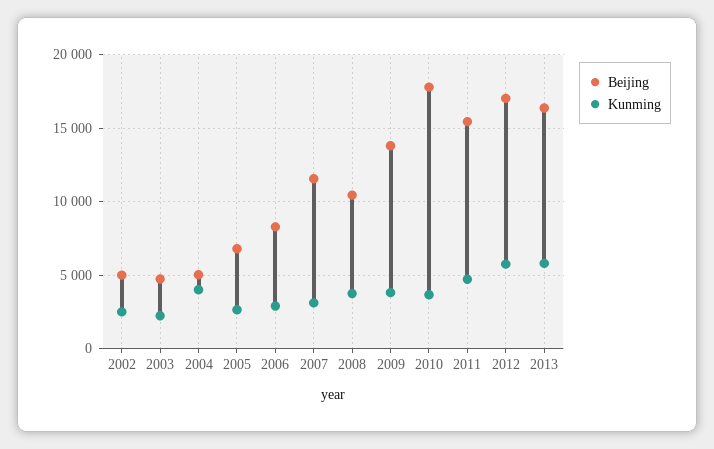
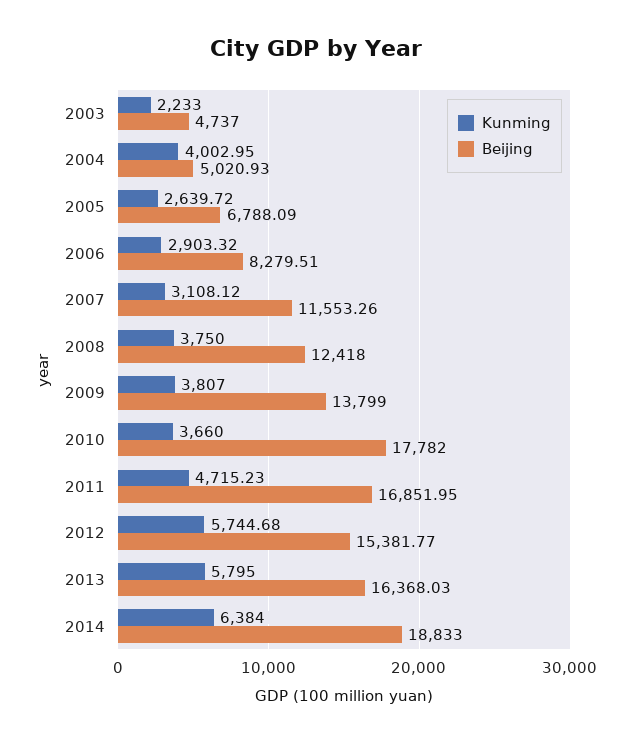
Beijing, 2002: 5000 -> none
Kunming, 2002: 2500 -> none
Beijing, 2008: 10500 -> 12418
Beijing, 2011: 15500 -> 16851.95
Beijing, 2012: 17000 -> 15381.77
Kunming, 2014: none -> 6384
Beijing, 2014: none -> 18833

